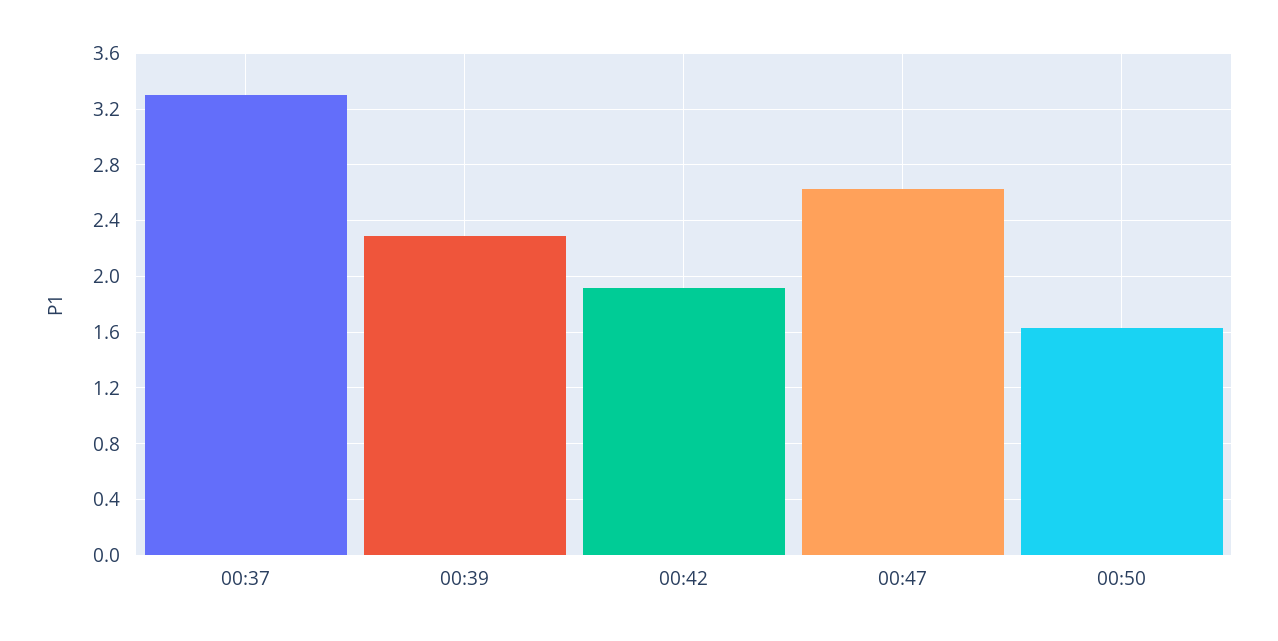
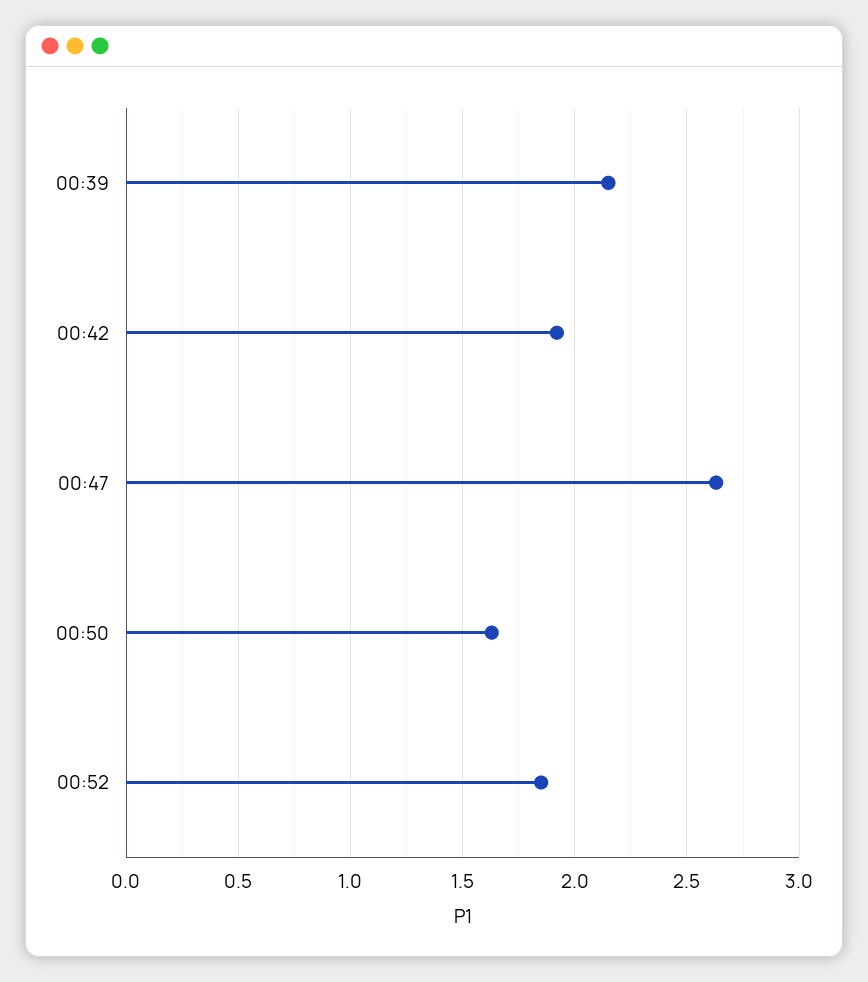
00:37: 3.3 -> none
00:39: 2.3 -> 2.15
00:52: none -> 1.85

